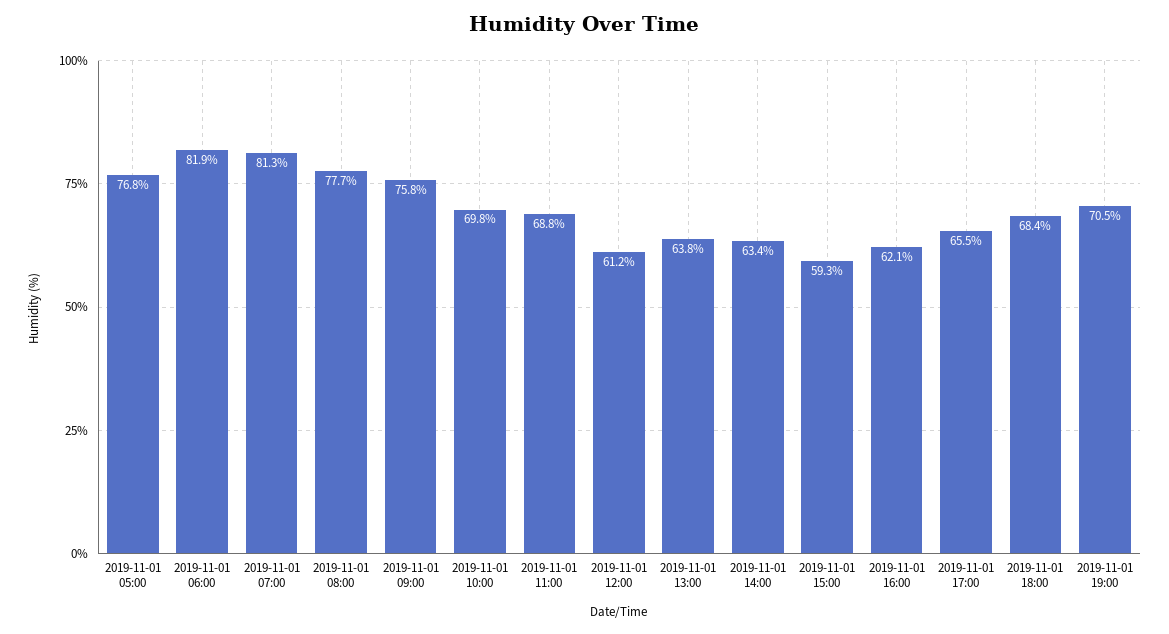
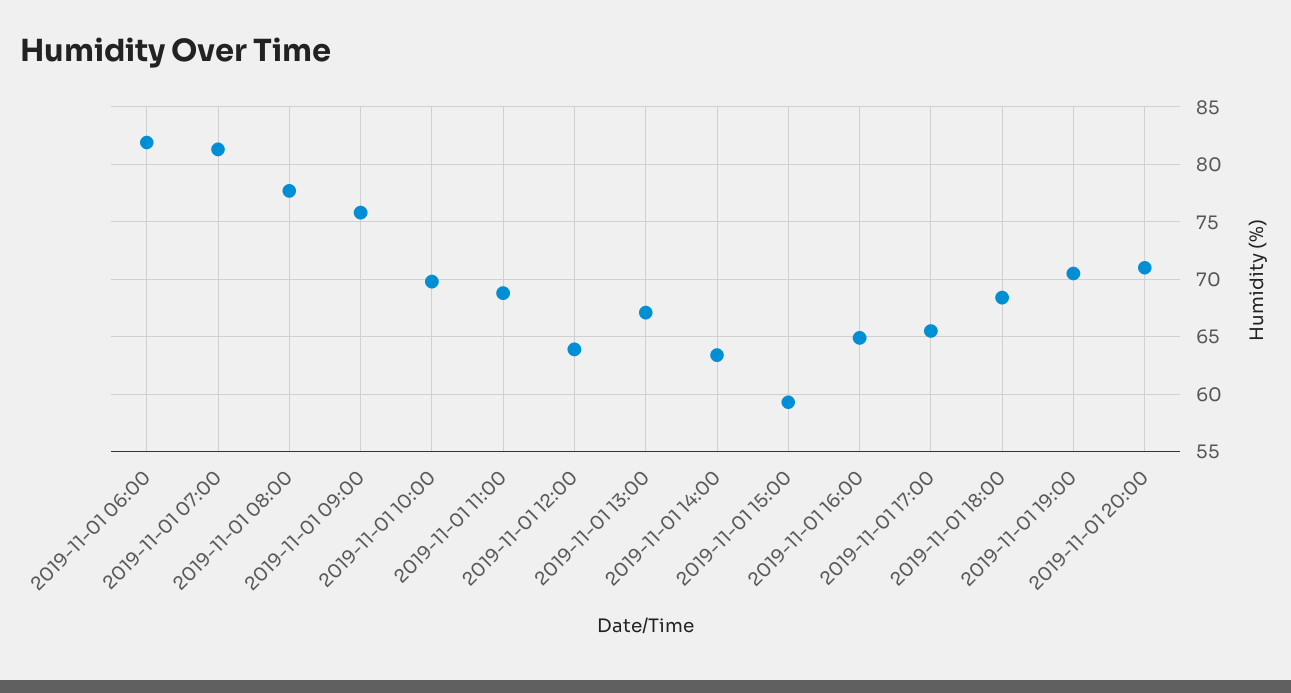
2019-11-01 05:00: 76.8 -> none
2019-11-01 12:00: 61.2 -> 64
2019-11-01 13:00: 63.8 -> 67
2019-11-01 16:00: 62.1 -> 65
2019-11-01 20:00: none -> 71

